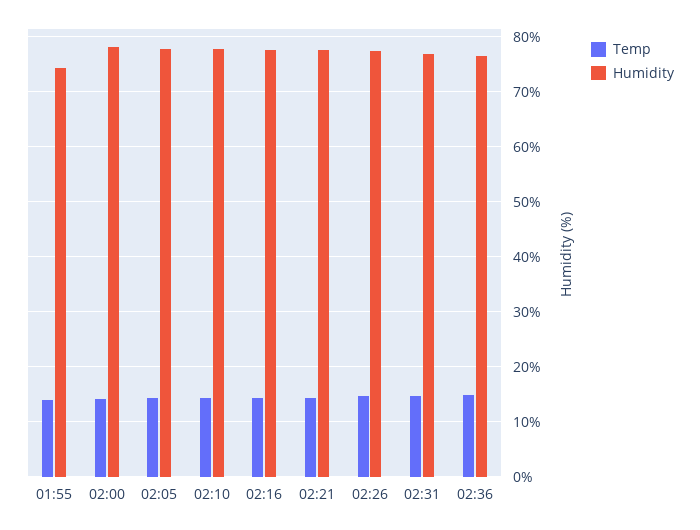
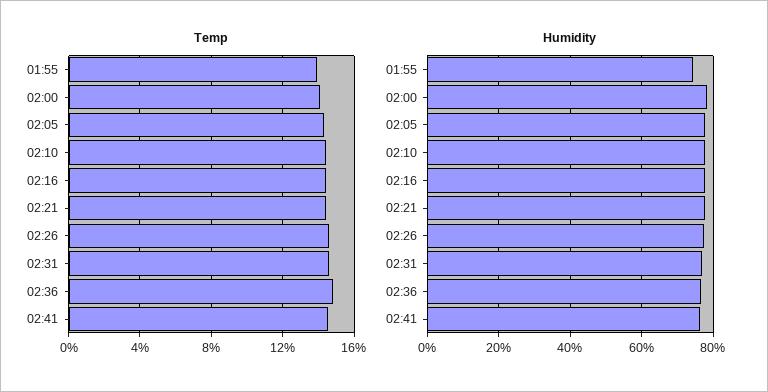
Temp, 02:41: none -> 14.5
Humidity, 02:41: none -> 76

